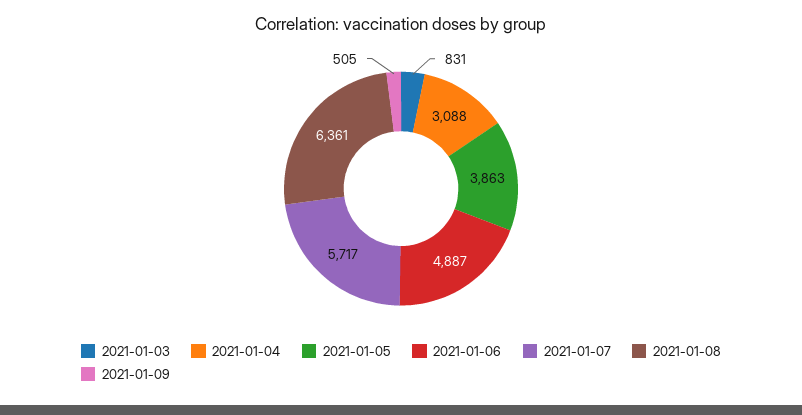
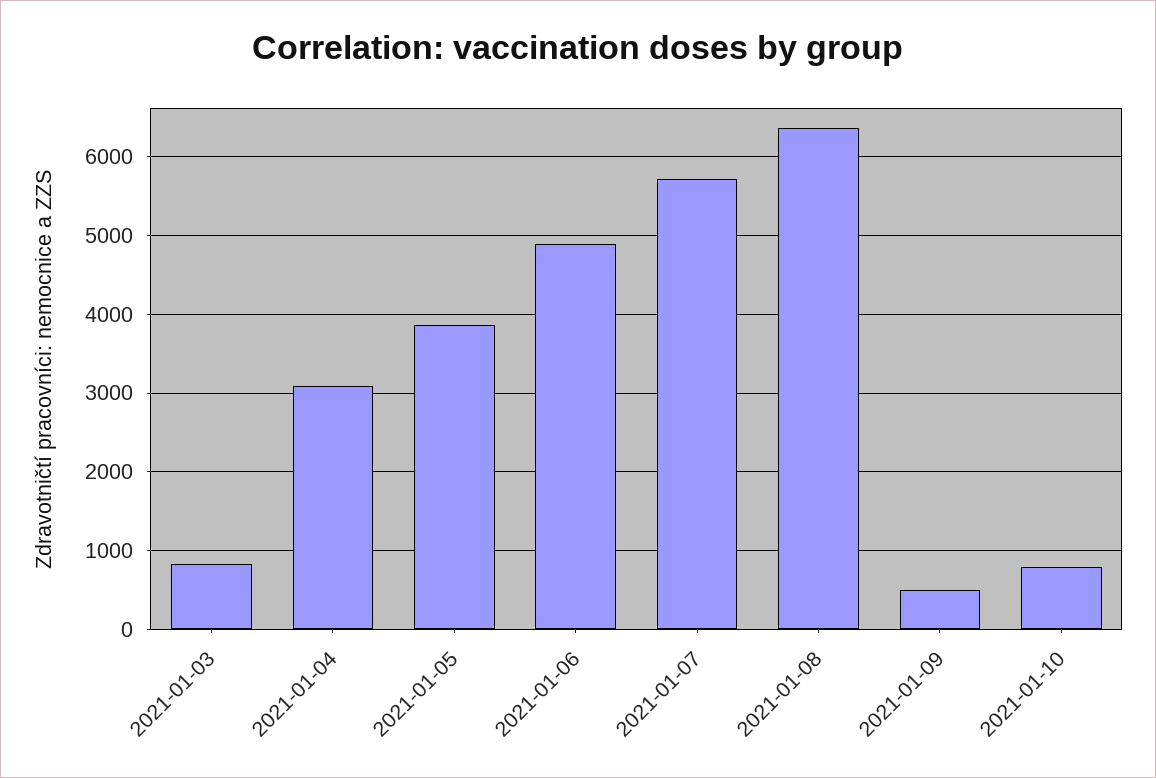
2021-01-10: none -> 800

